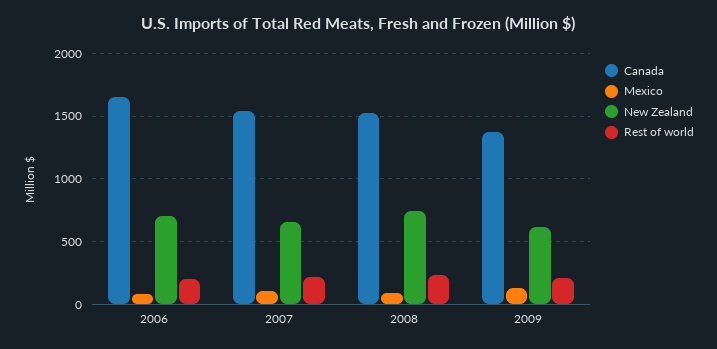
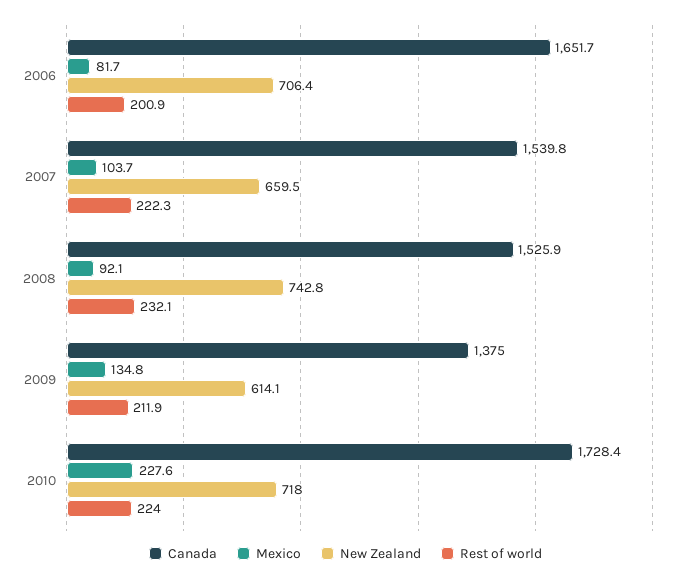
Canada, 2010: none -> 1728.4
Mexico, 2010: none -> 227.6
New Zealand, 2010: none -> 718
Rest of world, 2010: none -> 224

